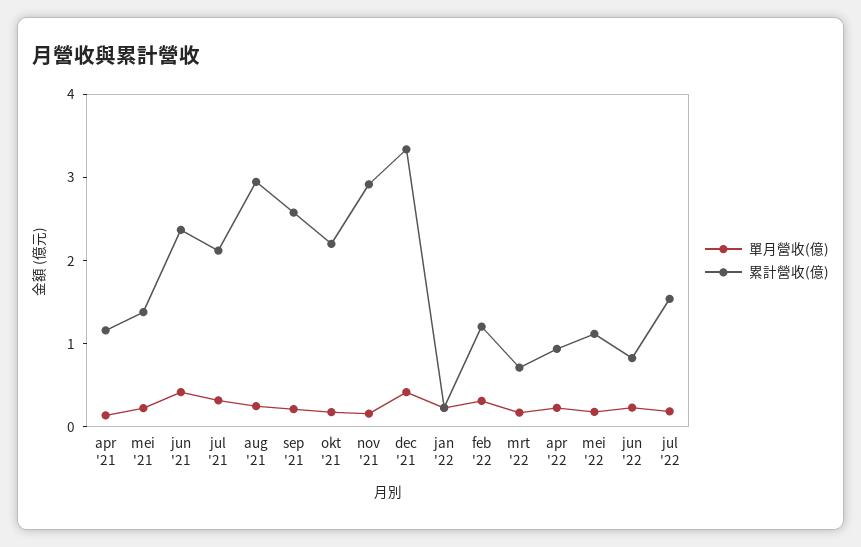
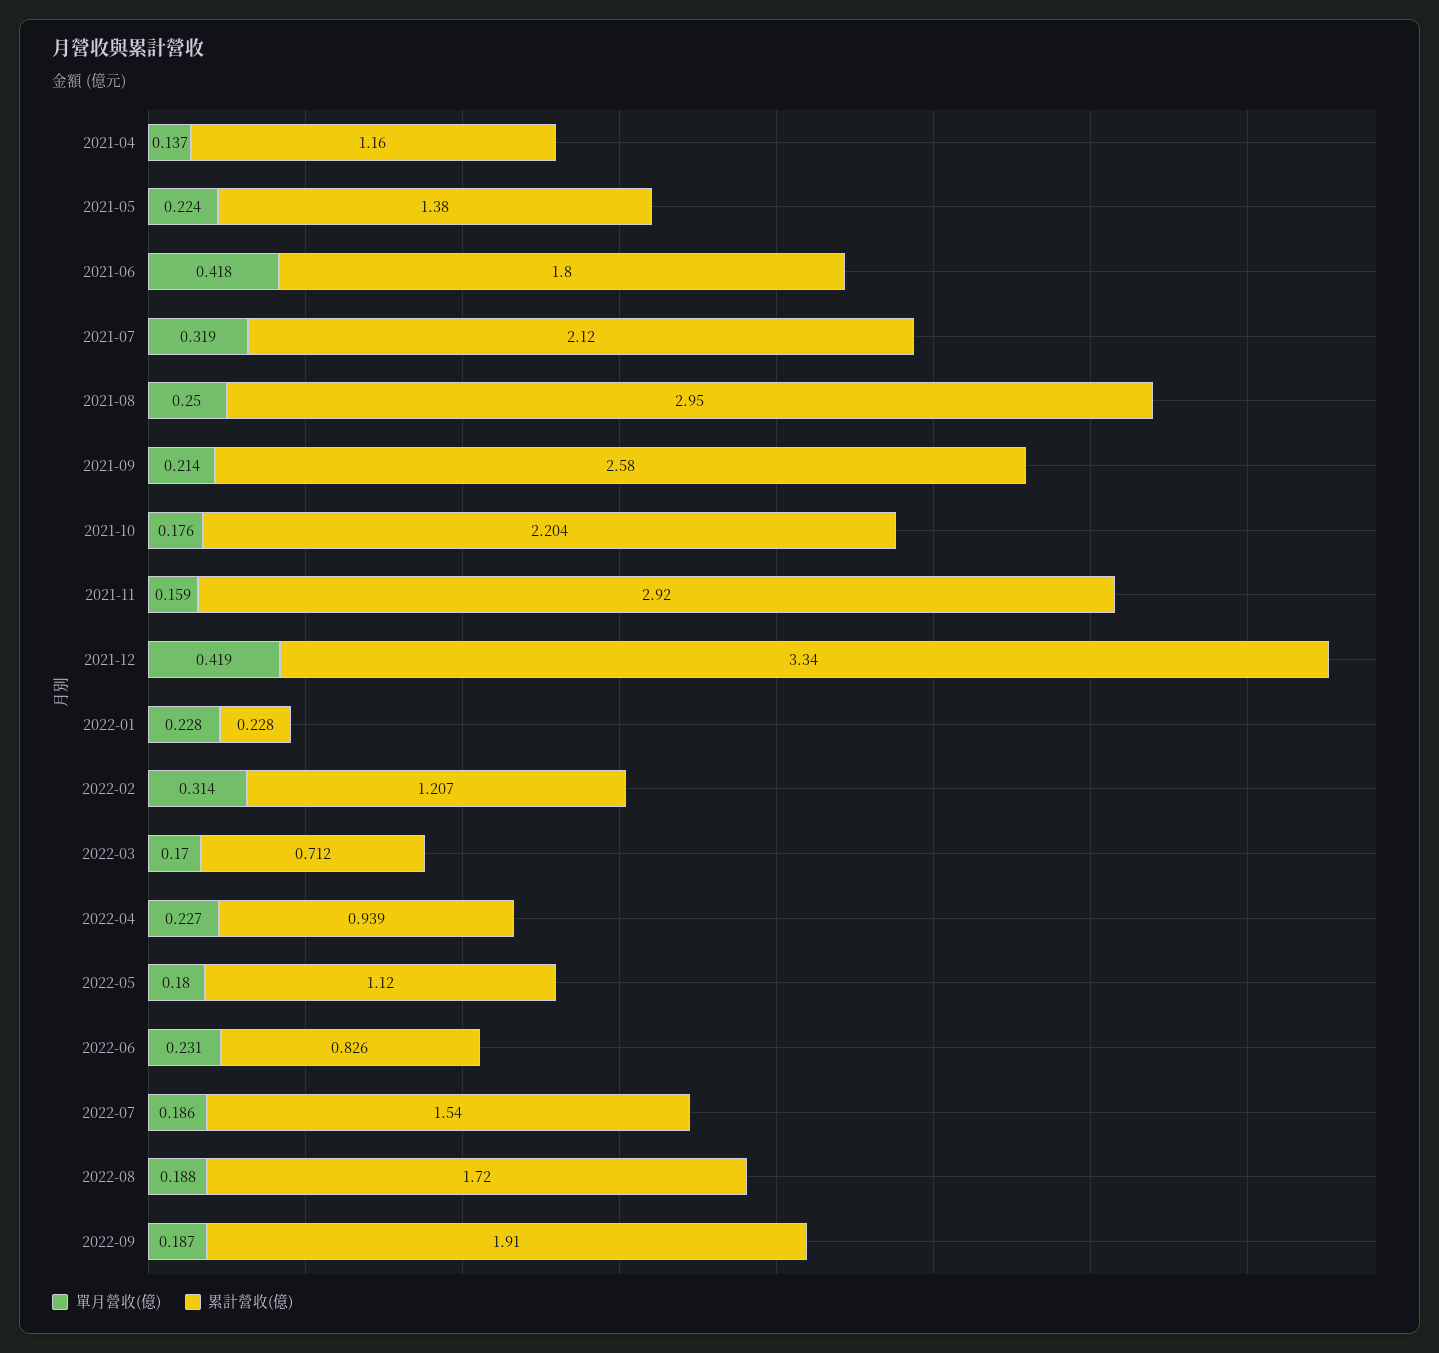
累計營收(億), jun '21: 2.4 -> 1.8
單月營收(億), 2022-08: none -> 0.188
累計營收(億), 2022-08: none -> 1.72
單月營收(億), 2022-09: none -> 0.187
累計營收(億), 2022-09: none -> 1.91

